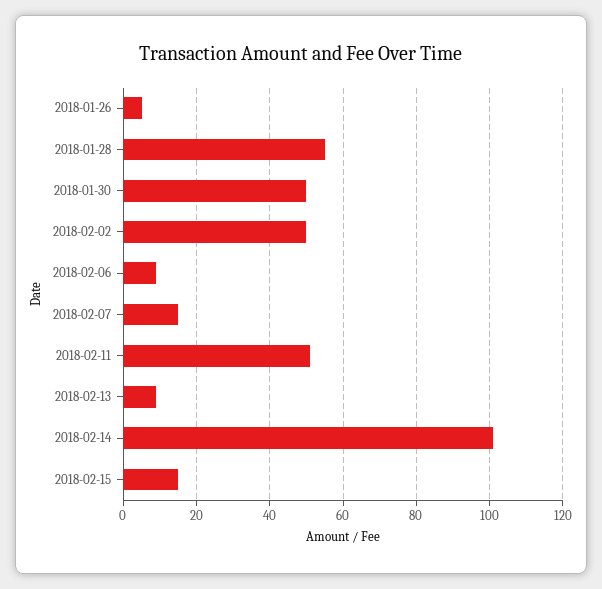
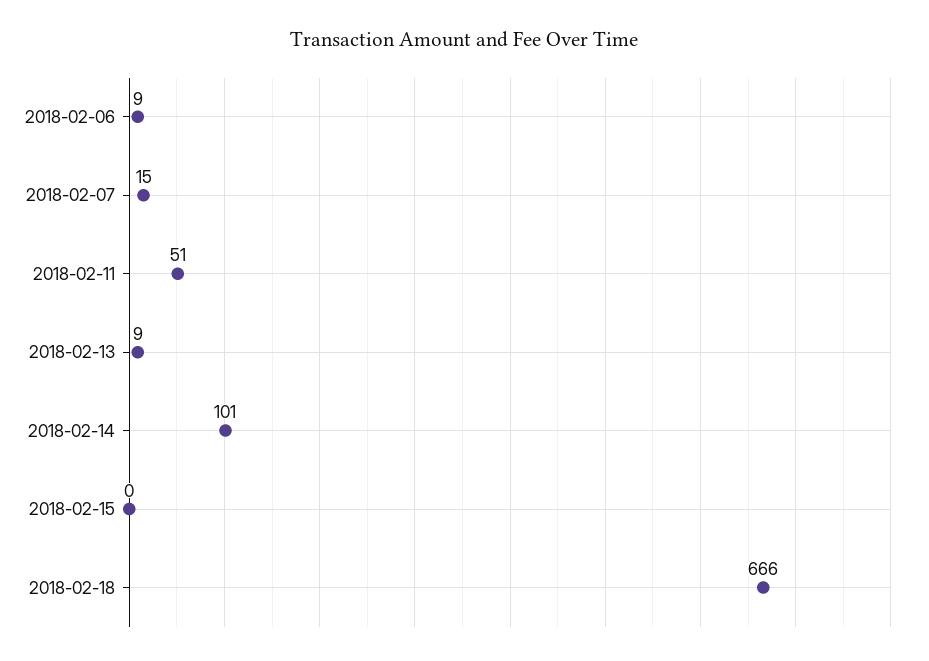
2018-01-26: 5 -> none
2018-01-28: 55 -> none
2018-01-30: 50 -> none
2018-02-02: 50 -> none
2018-02-15: 15 -> 0
2018-02-18: none -> 666

